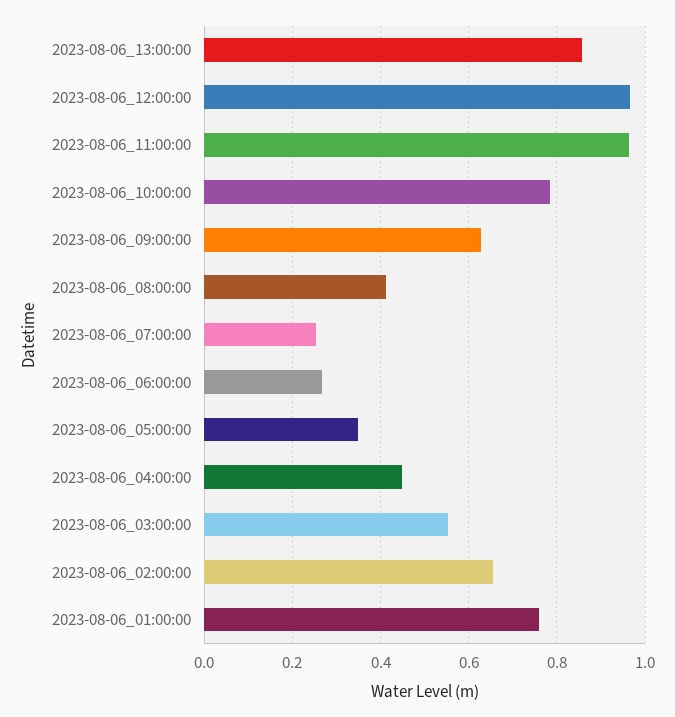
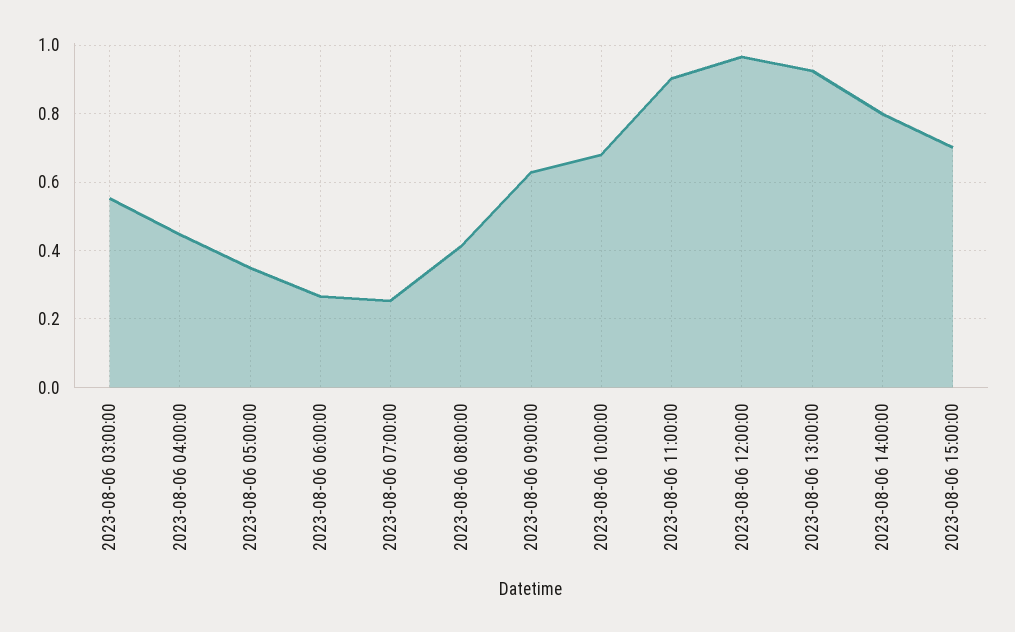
2023-08-06_13:00:00: 0.86 -> 0.92
2023-08-06_11:00:00: 0.96 -> 0.9
2023-08-06_10:00:00: 0.78 -> 0.68
2023-08-06_02:00:00: 0.66 -> none
2023-08-06_01:00:00: 0.76 -> none
2023-08-06 14:00:00: none -> 0.8
2023-08-06 15:00:00: none -> 0.7

